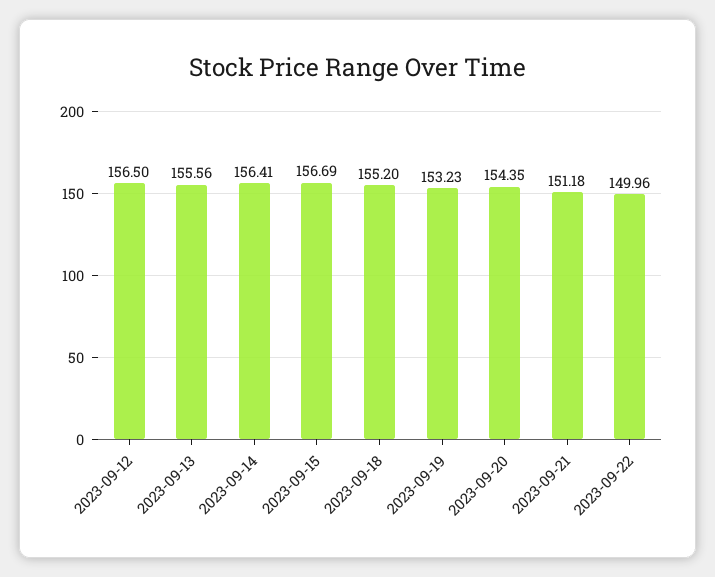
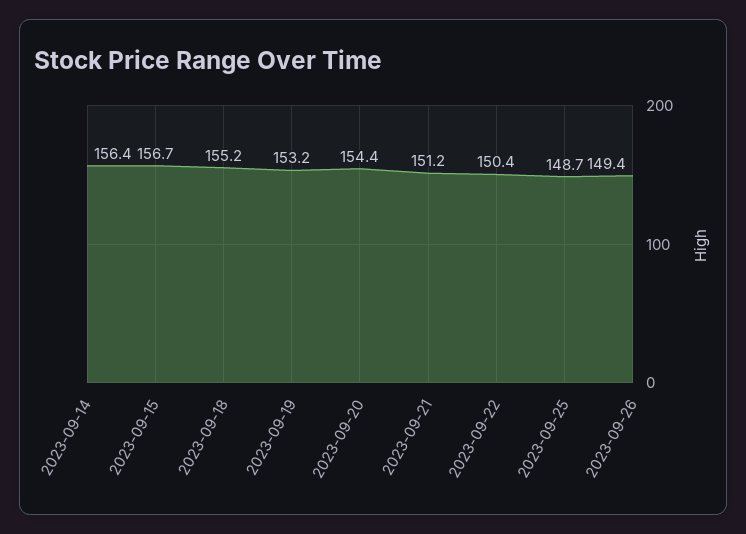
2023-09-12: 156.5 -> none
2023-09-13: 155.56 -> none
2023-09-22: 149.96 -> 150.4
2023-09-25: none -> 148.7
2023-09-26: none -> 149.4

